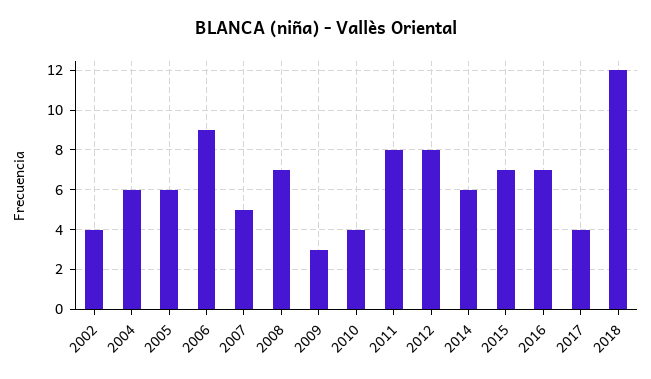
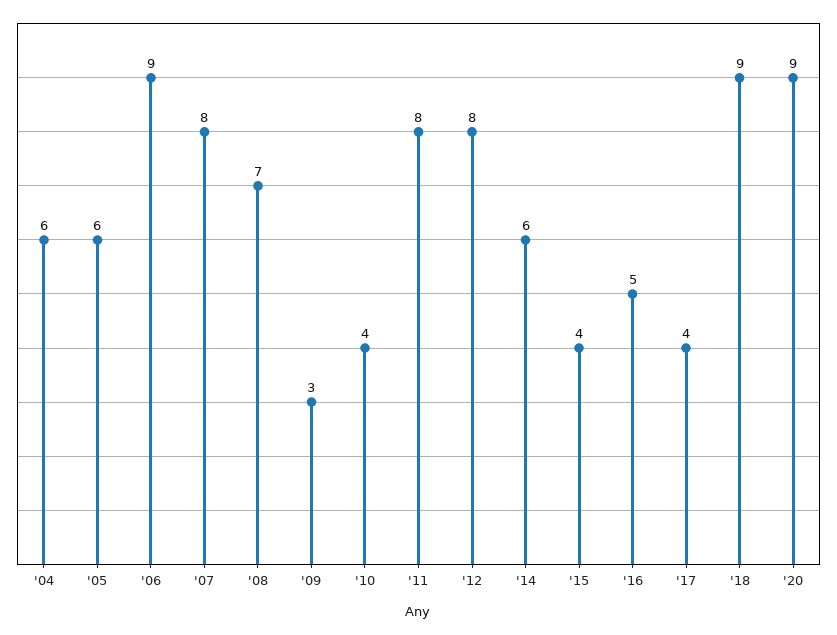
2002: 4 -> none
2007: 5 -> 8
2015: 7 -> 4
2016: 7 -> 5
2018: 12 -> 9
'20: none -> 9

